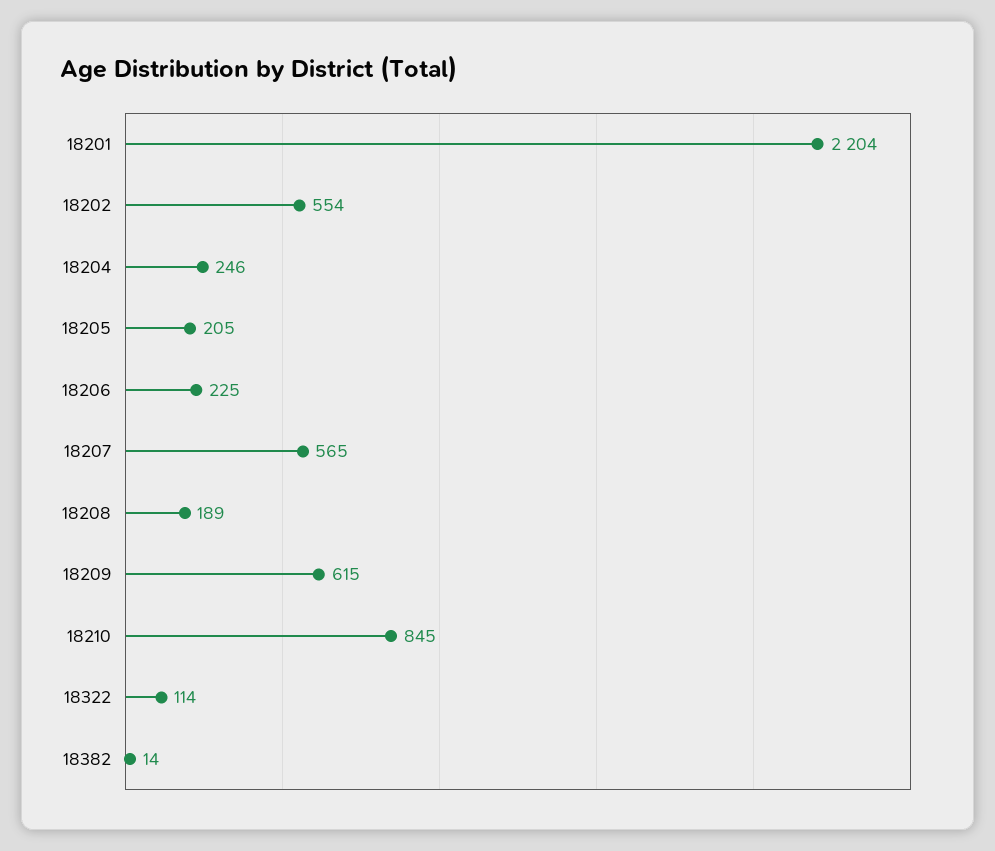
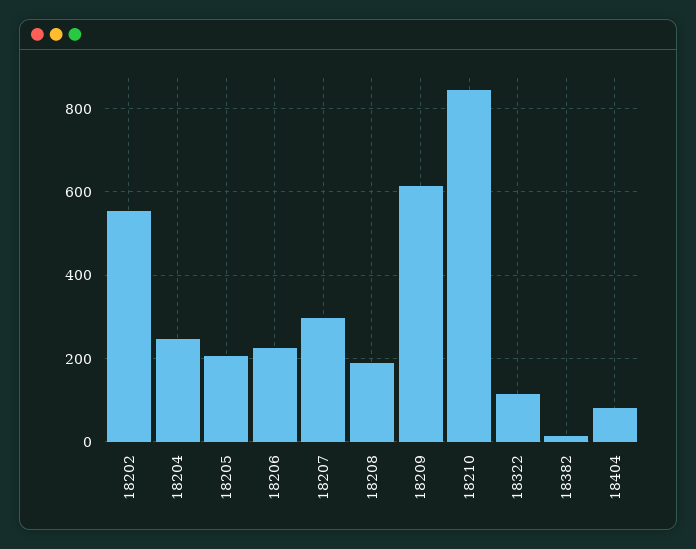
18201: 2204 -> none
18207: 565 -> 300
18404: none -> 80

